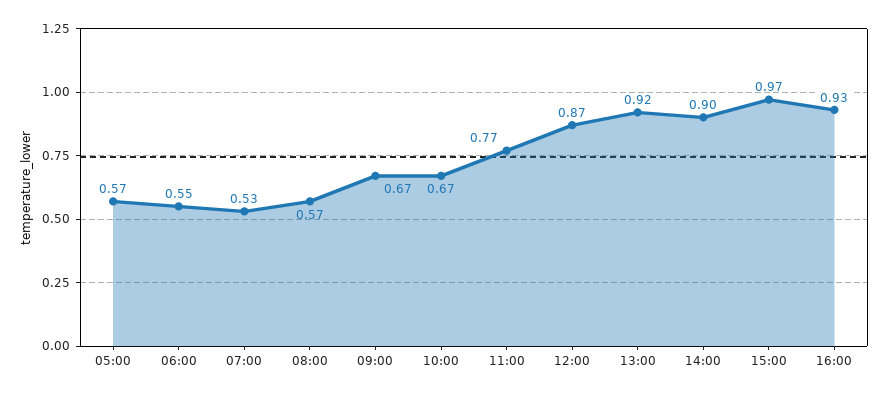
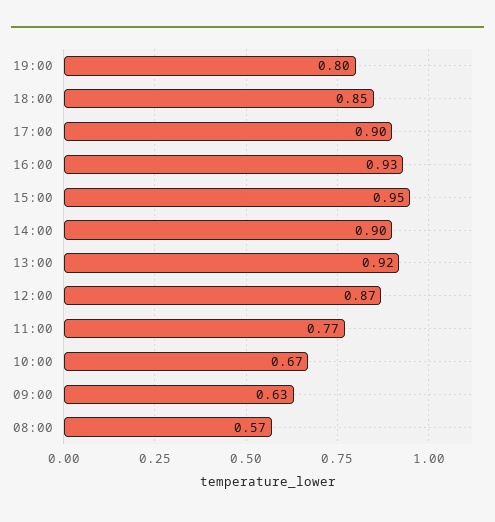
05:00: 0.57 -> none
06:00: 0.55 -> none
07:00: 0.53 -> none
09:00: 0.67 -> 0.63
15:00: 0.97 -> 0.95
19:00: none -> 0.8
18:00: none -> 0.85
17:00: none -> 0.9

